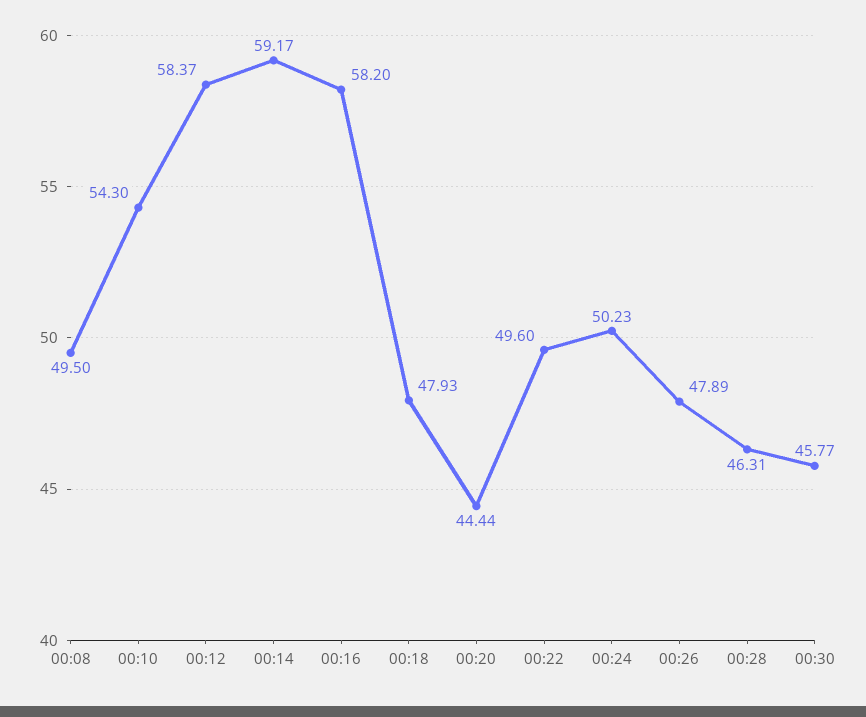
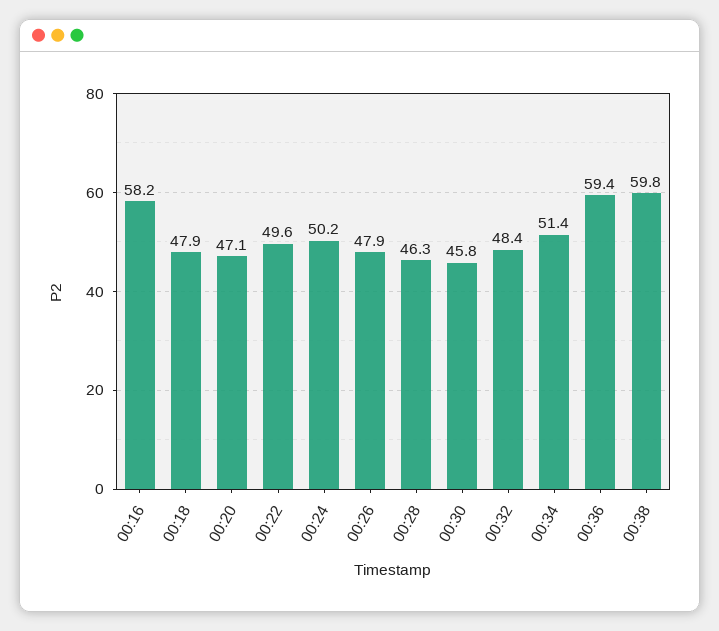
00:08: 49.5 -> none
00:10: 54.3 -> none
00:12: 58.37 -> none
00:14: 59.17 -> none
00:20: 44.44 -> 47.1
00:32: none -> 48.4
00:34: none -> 51.4
00:36: none -> 59.4
00:38: none -> 59.8

